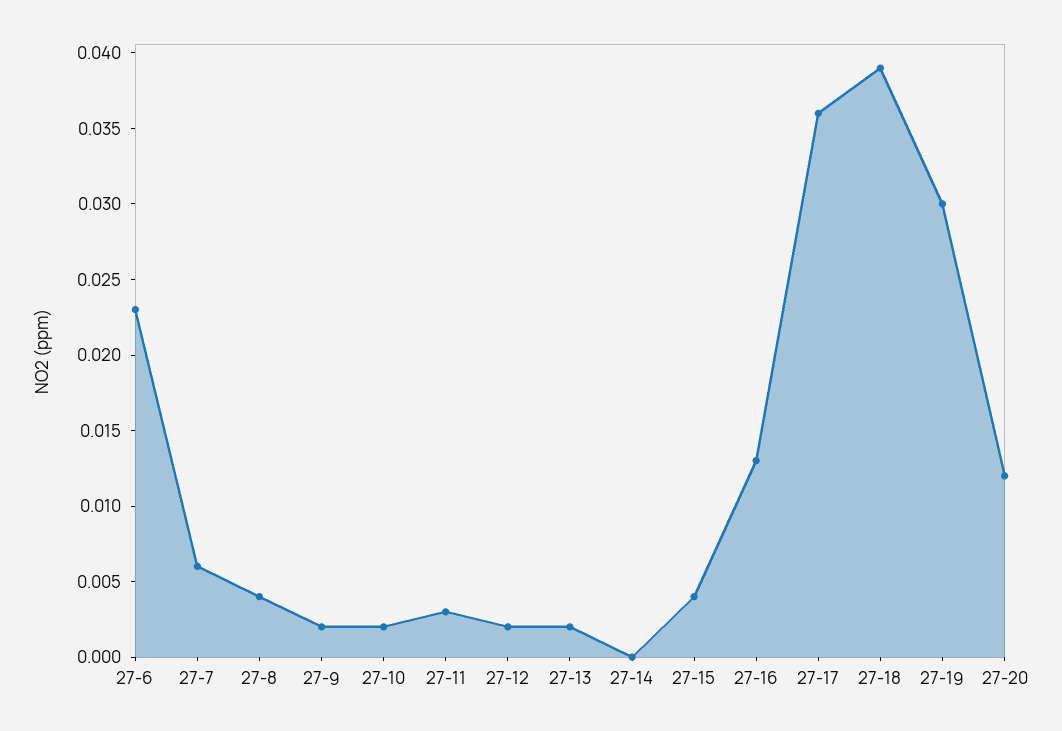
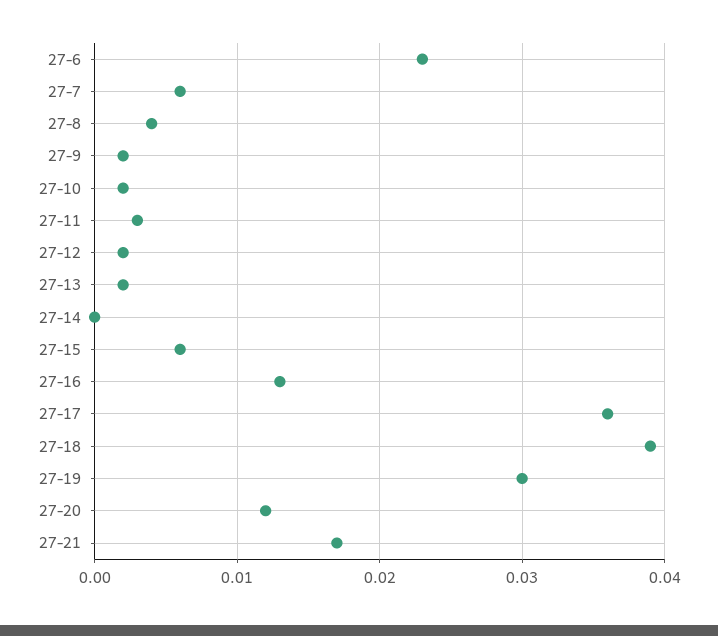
27-15: 0.004 -> 0.006
27-21: none -> 0.017

